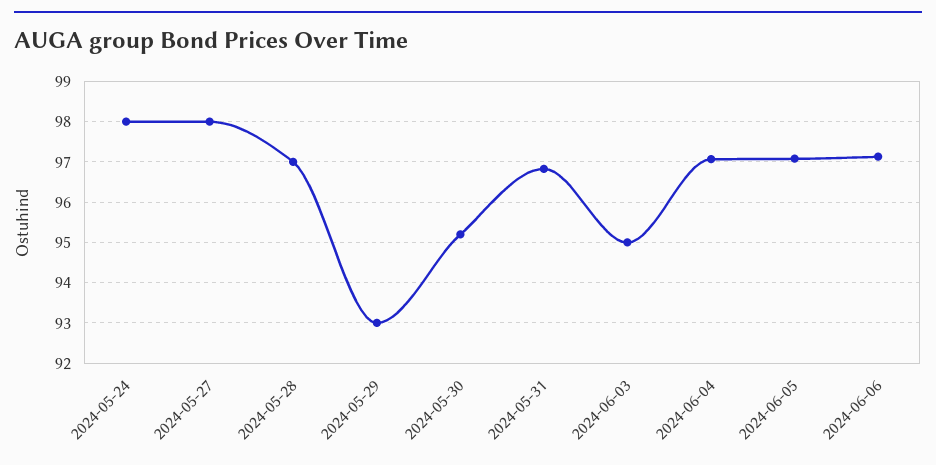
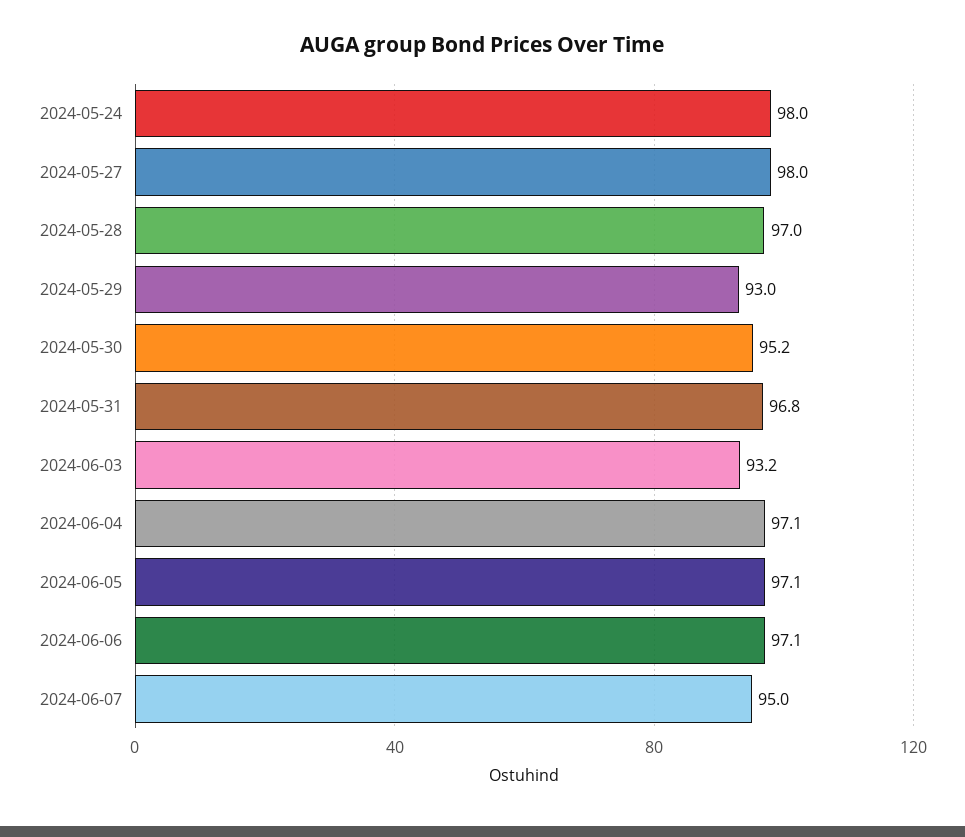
2024-06-03: 95 -> 93.2
2024-06-07: none -> 95

